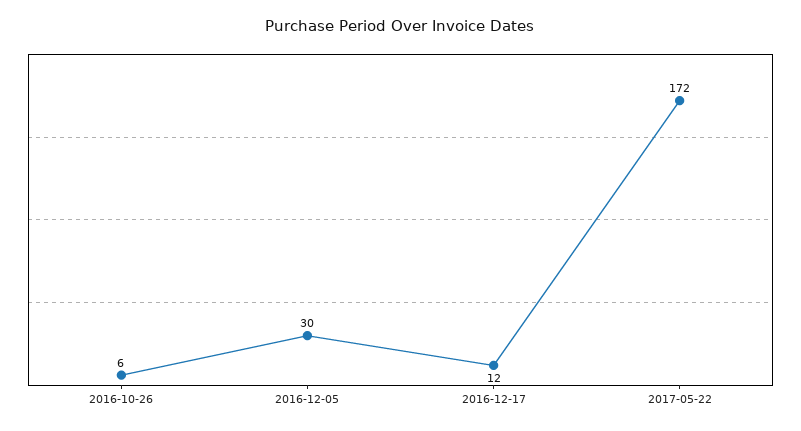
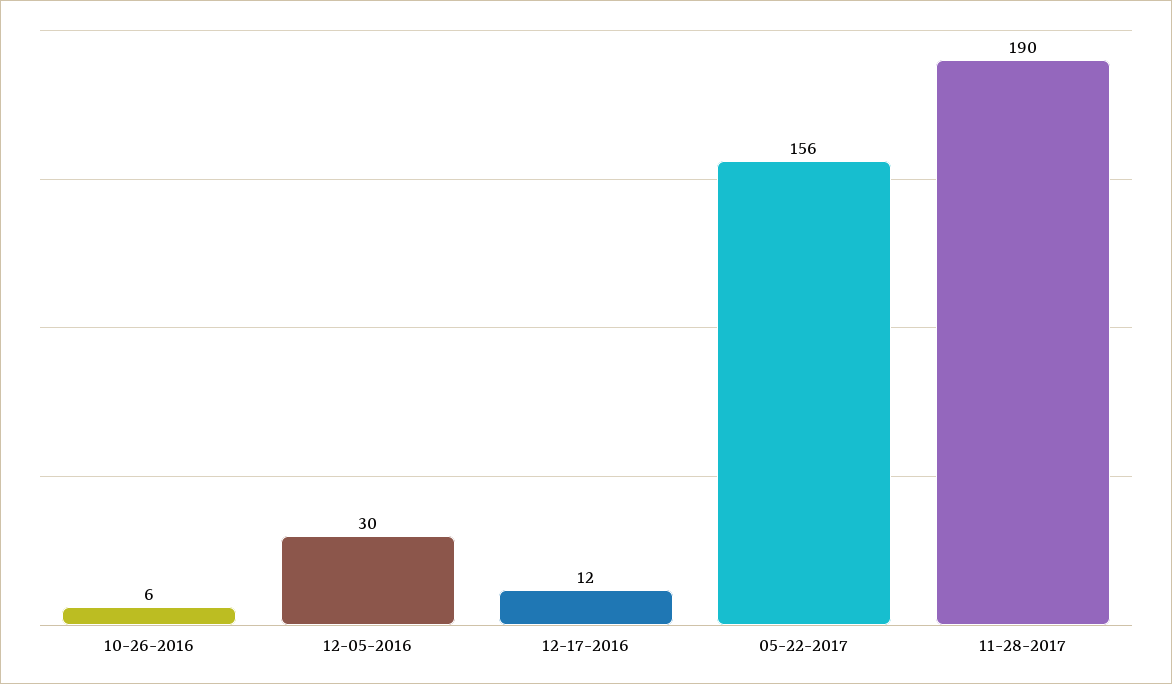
2017-05-22: 172 -> 156
11-28-2017: none -> 190

